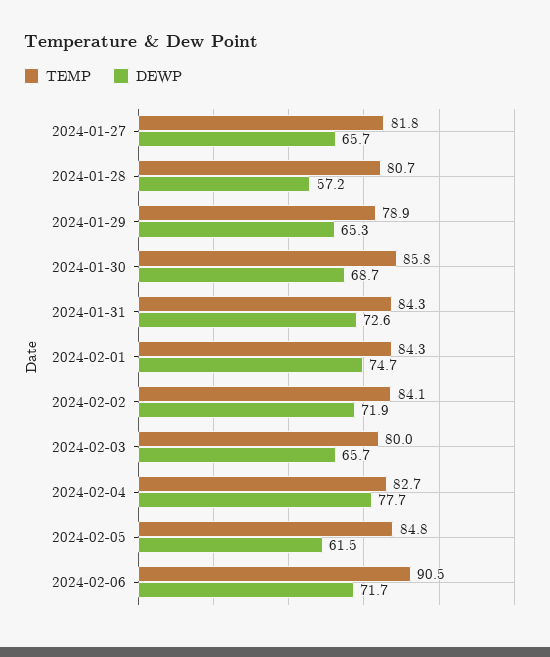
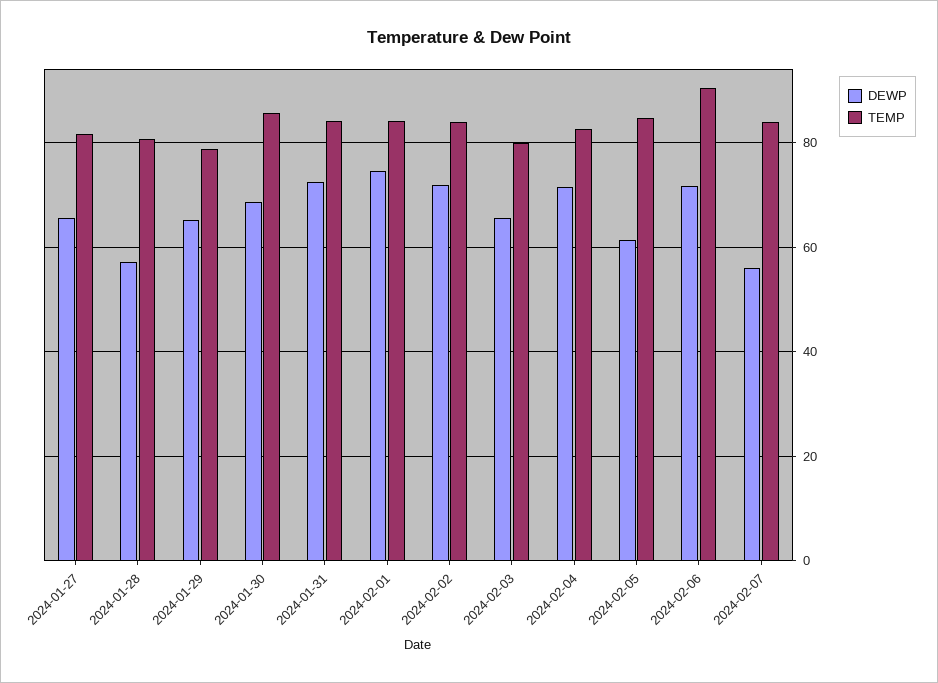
DEWP, 2024-02-04: 77.7 -> 72
DEWP, 2024-02-07: none -> 56
TEMP, 2024-02-07: none -> 84

